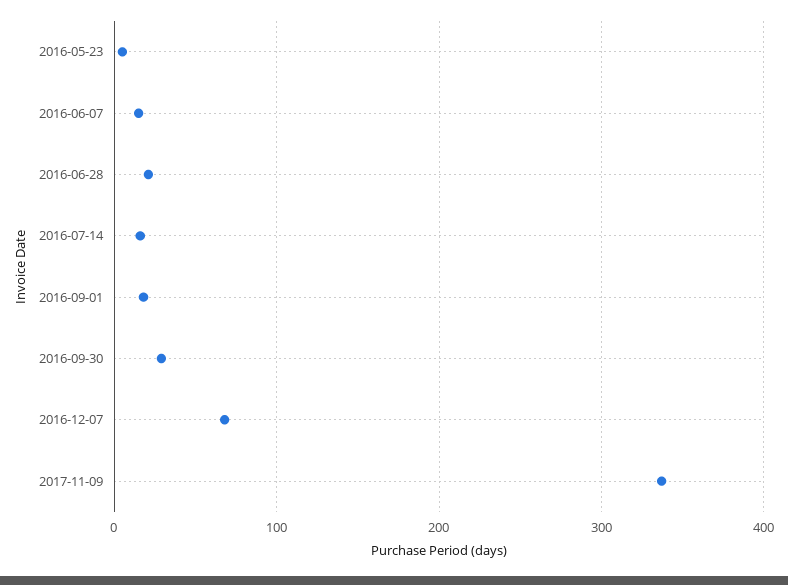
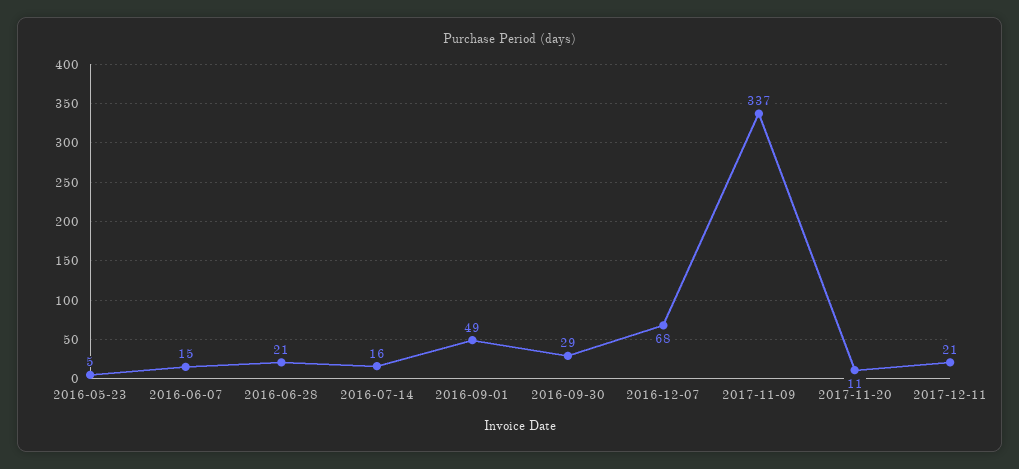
2016-09-01: 20 -> 49
2017-11-20: none -> 11
2017-12-11: none -> 21

